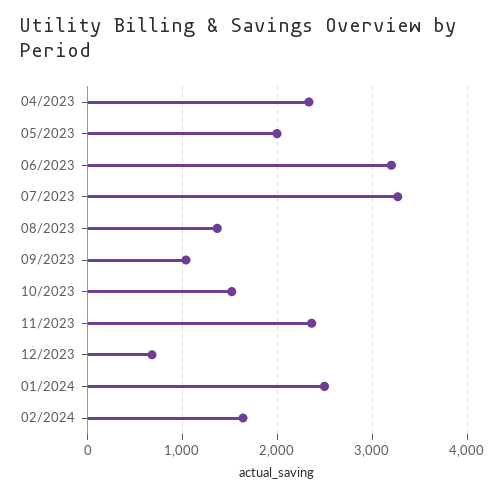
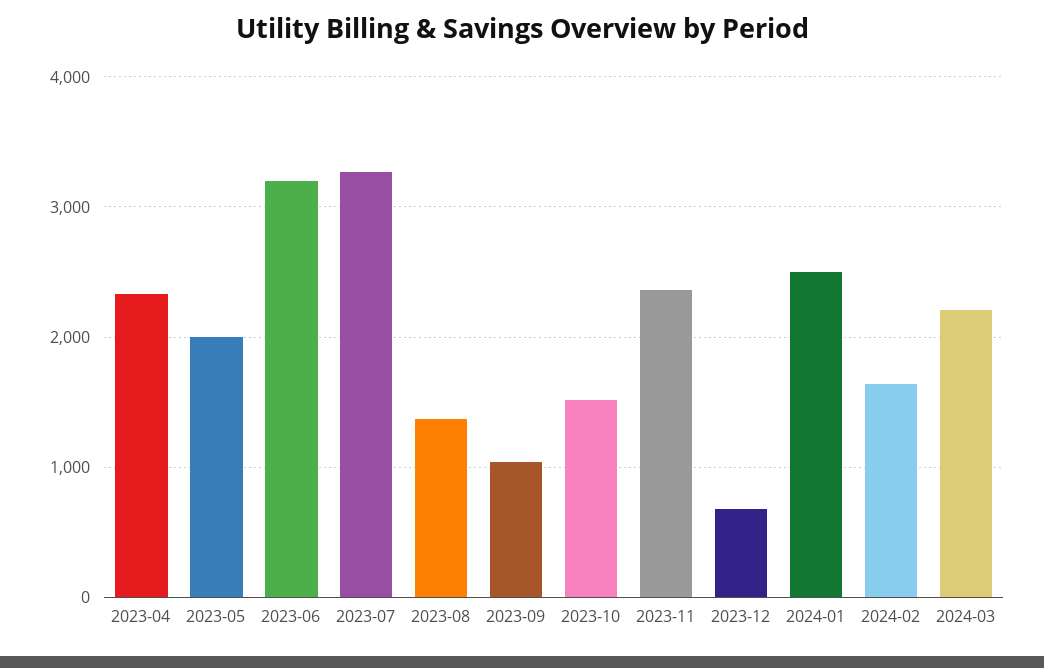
2024-03: none -> 2200

